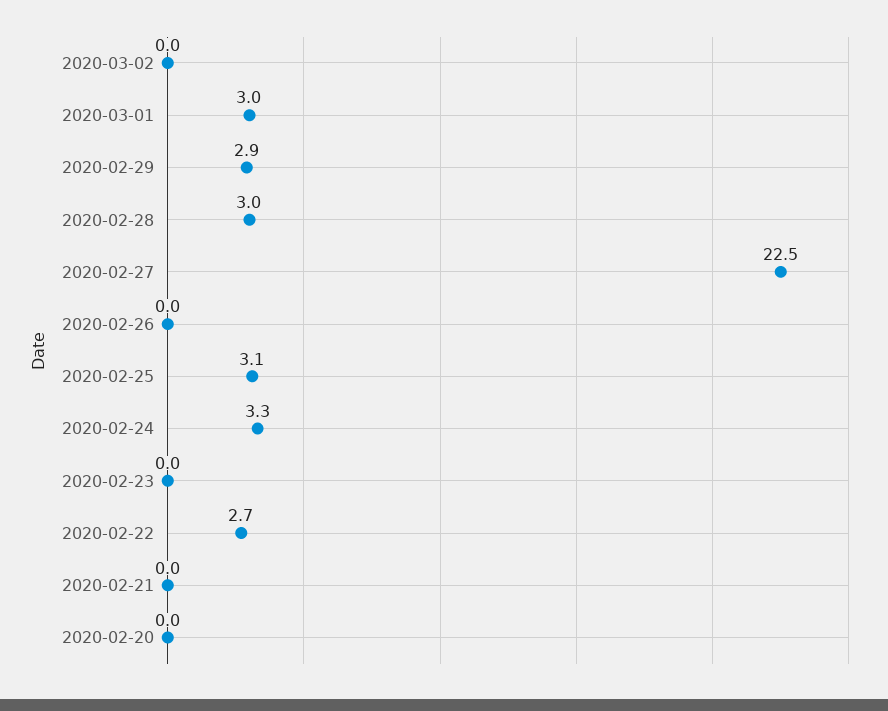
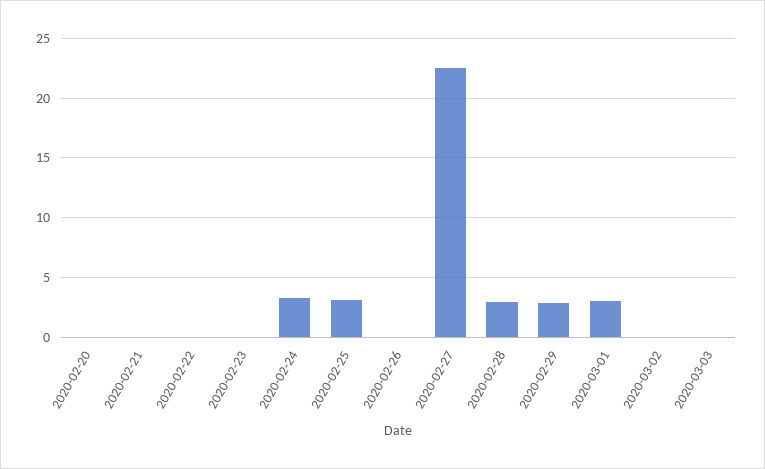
2020-02-22: 2.7 -> 0
2020-03-03: none -> 0

